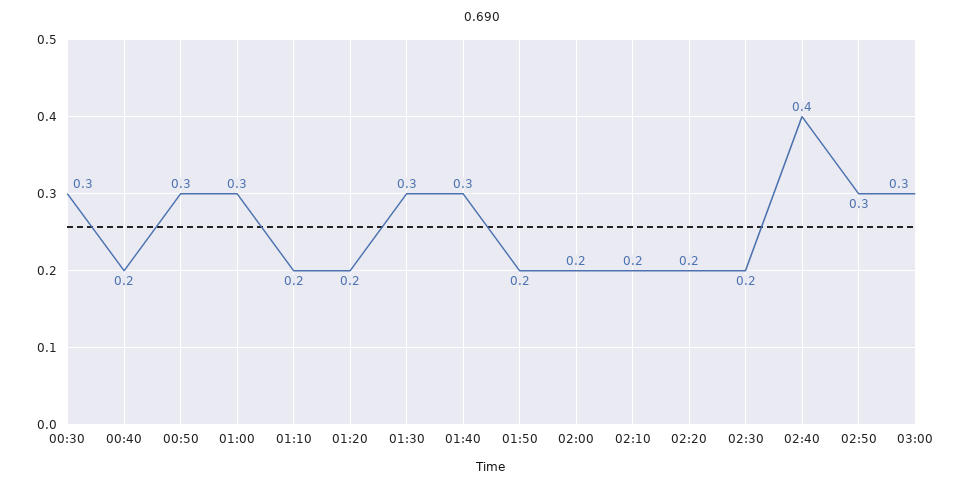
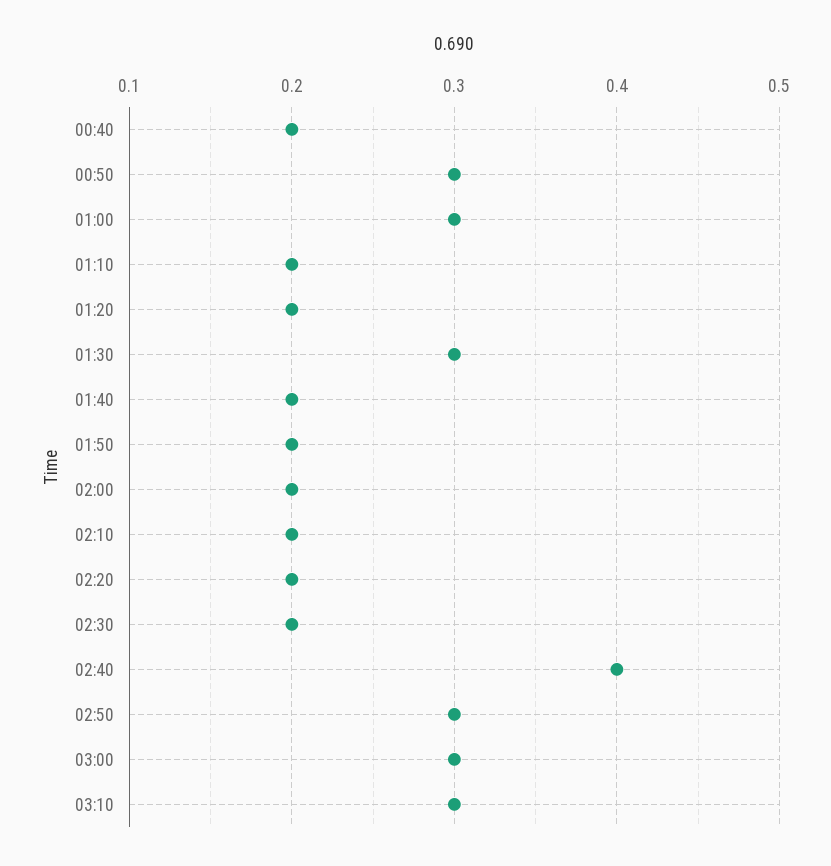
00:30: 0.3 -> none
01:40: 0.3 -> 0.2
03:10: none -> 0.3

